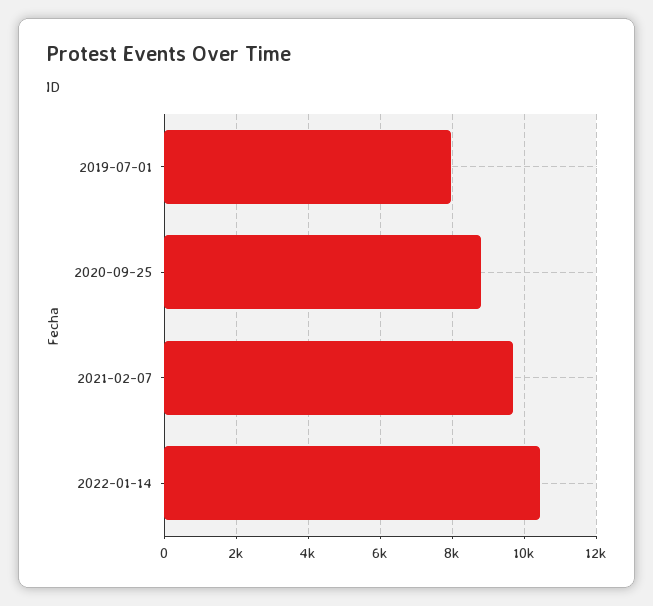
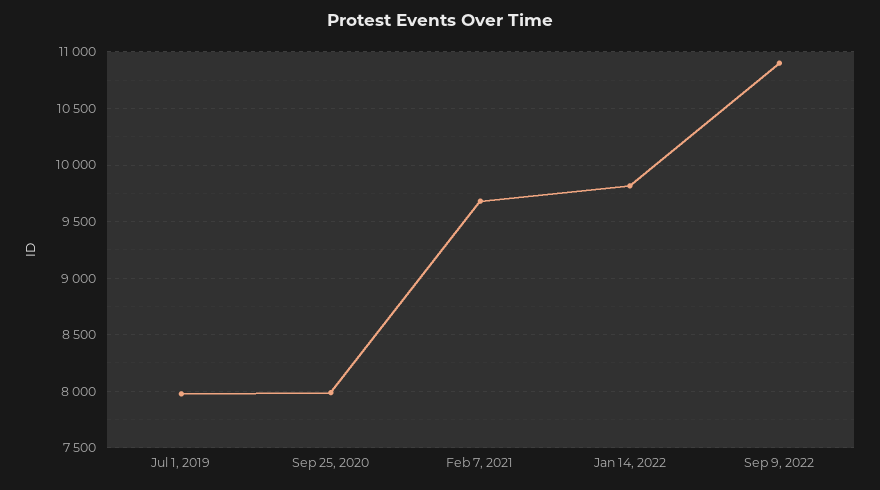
2020-09-25: 8800 -> 8000
2022-01-14: 10400 -> 9800
Sep 9, 2022: none -> 10900

